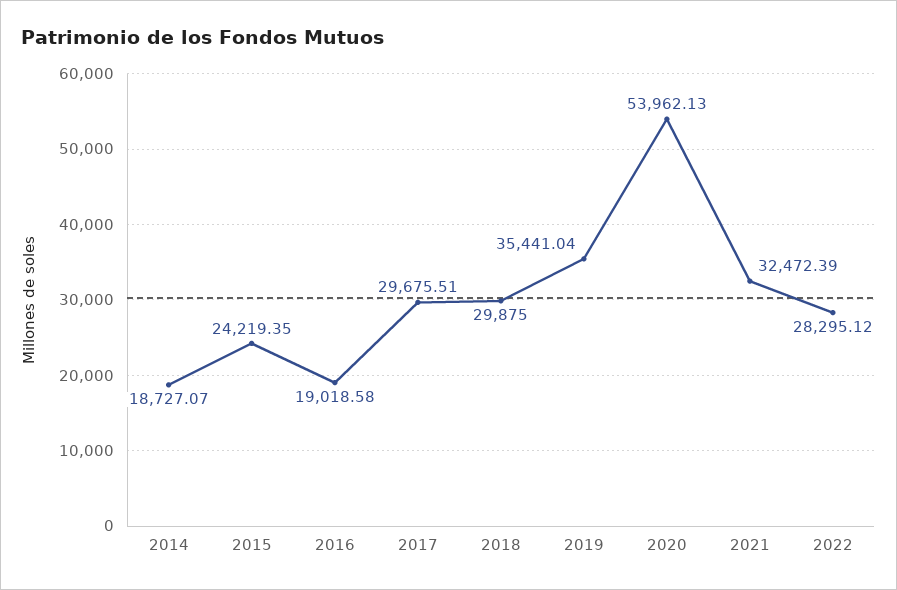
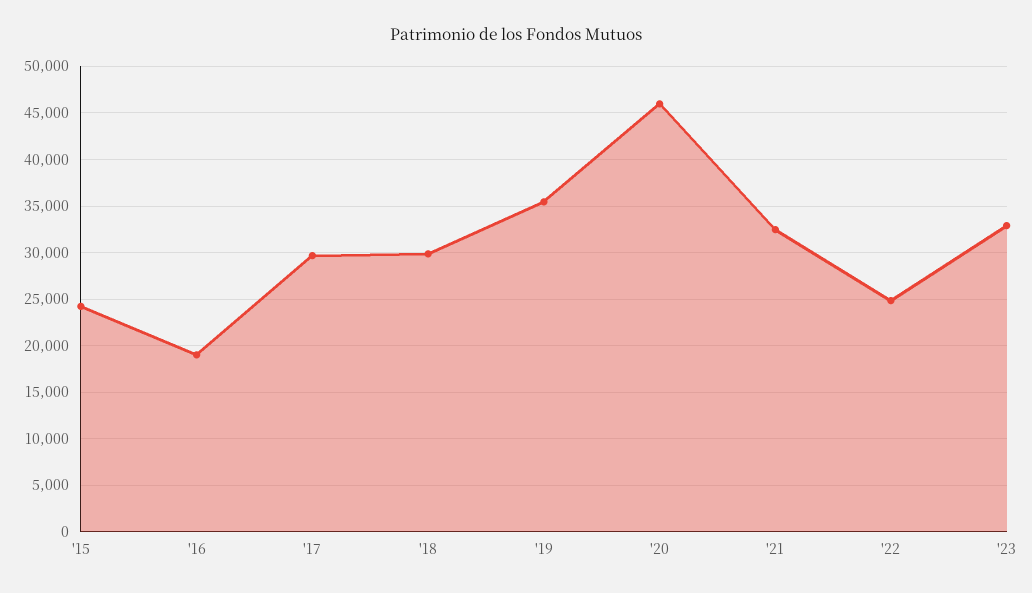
2014: 18727.07 -> none
2020: 53962.13 -> 46000
2022: 28295.12 -> 25000
'23: none -> 33000

